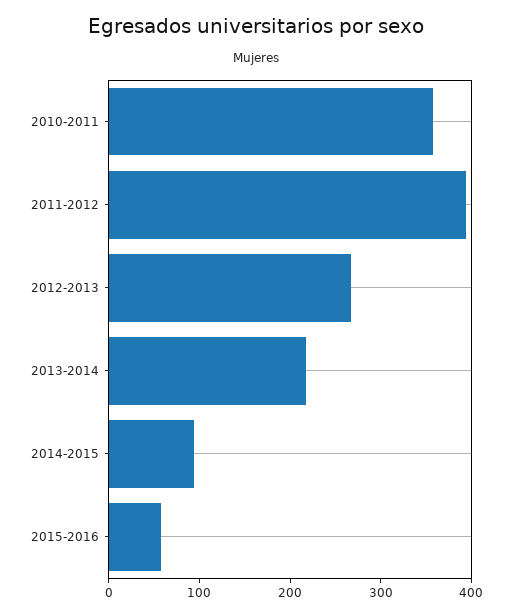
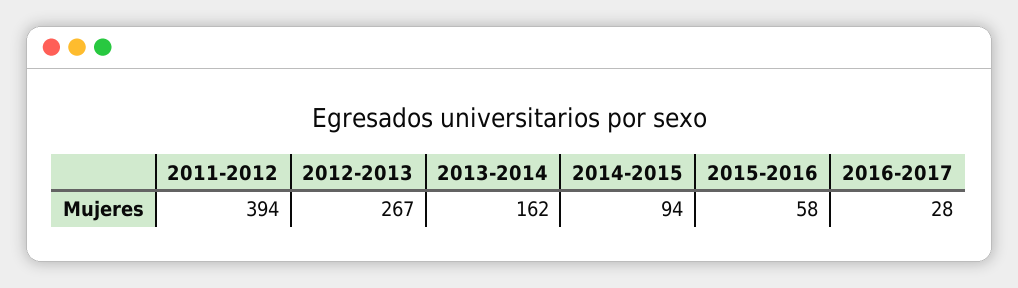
2010-2011: 360 -> none
2013-2014: 220 -> 162
2016-2017: none -> 28

